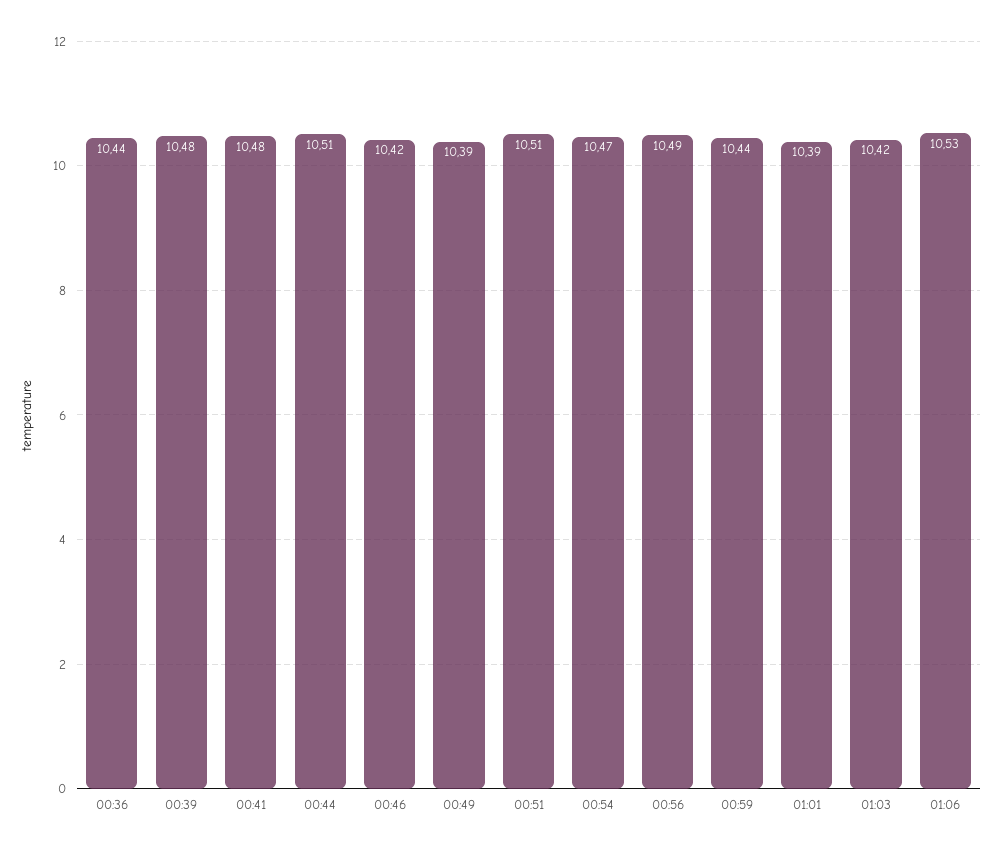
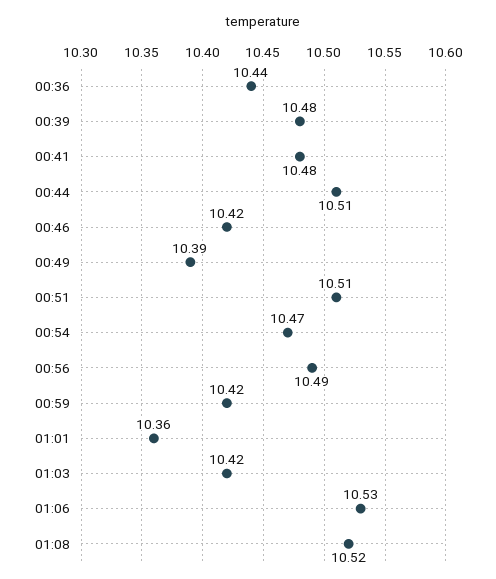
00:59: 10.44 -> 10.42
01:01: 10.39 -> 10.36
01:08: none -> 10.52

